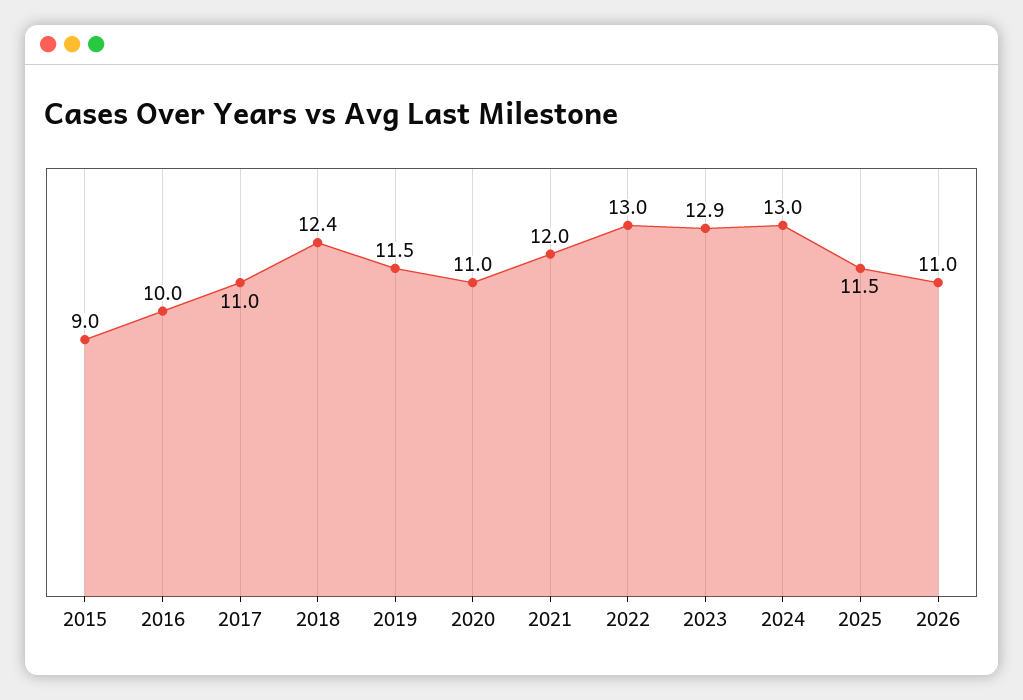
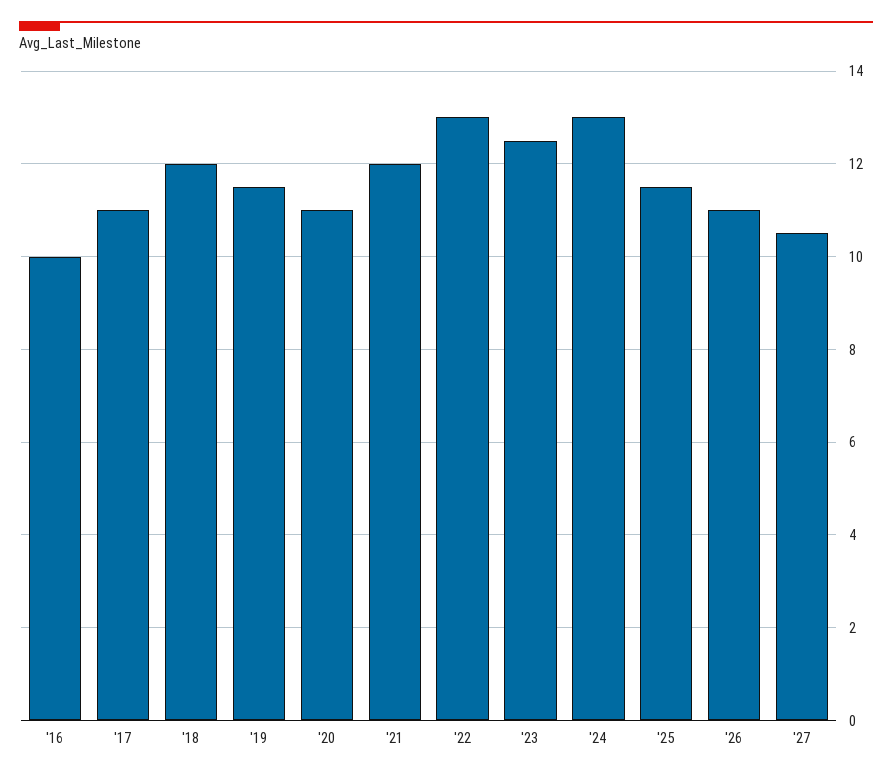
2015: 9 -> none
2018: 12.4 -> 12
2023: 12.9 -> 12.5
'27: none -> 10.5

